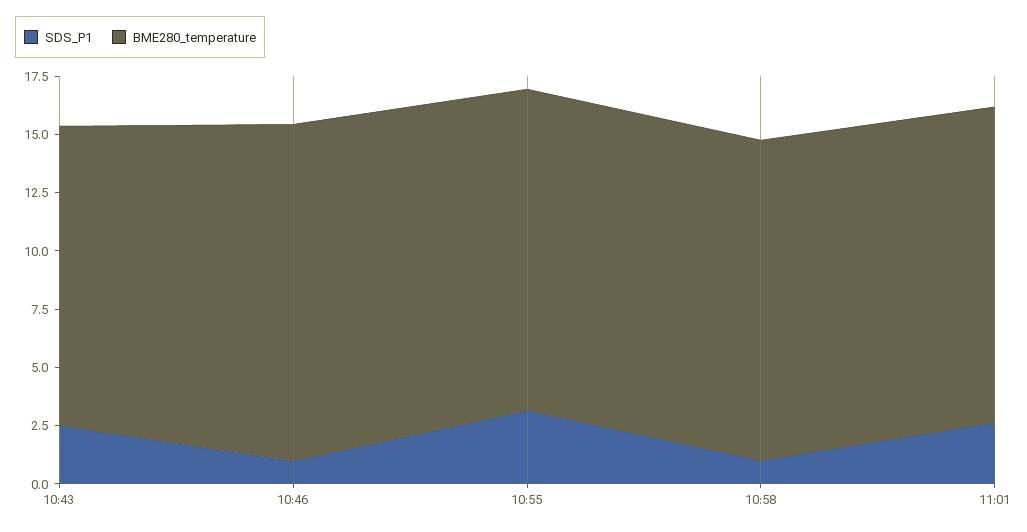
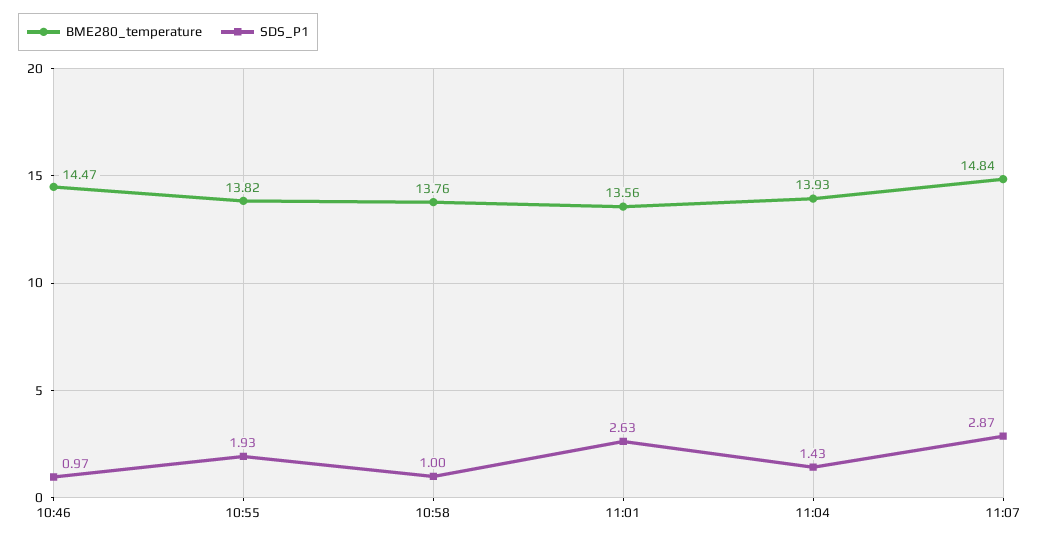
SDS_P1, 10:43: 2.5 -> none
BME280_temperature, 10:43: 13 -> none
SDS_P1, 10:55: 3 -> 1.93
BME280_temperature, 11:04: none -> 13.93
SDS_P1, 11:04: none -> 1.43
BME280_temperature, 11:07: none -> 14.84
SDS_P1, 11:07: none -> 2.87

